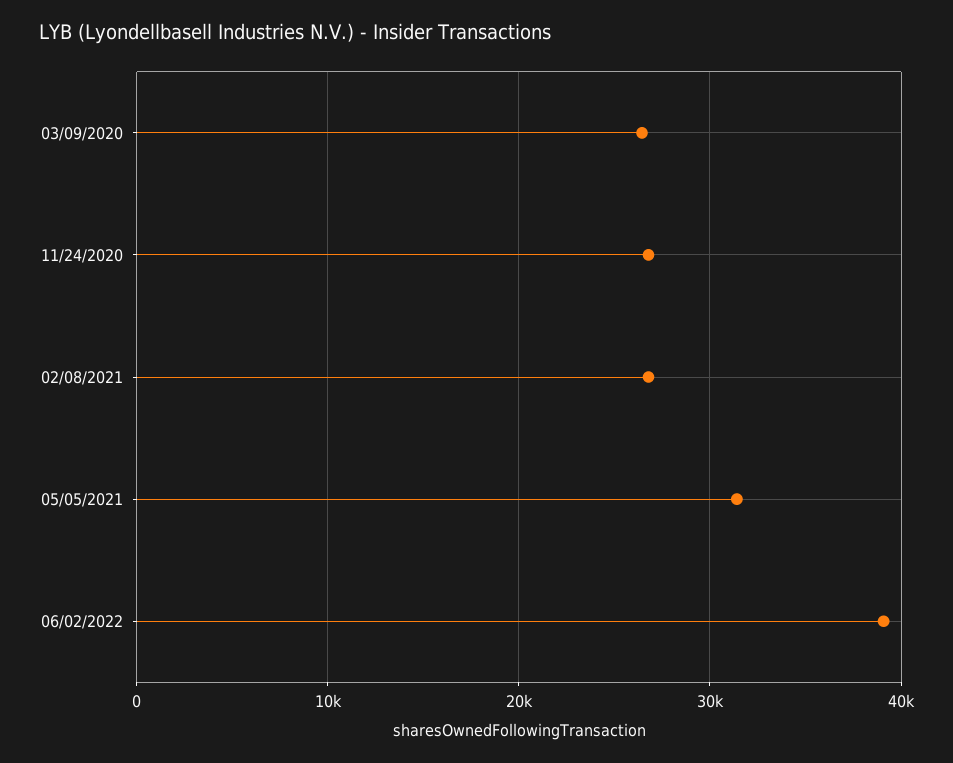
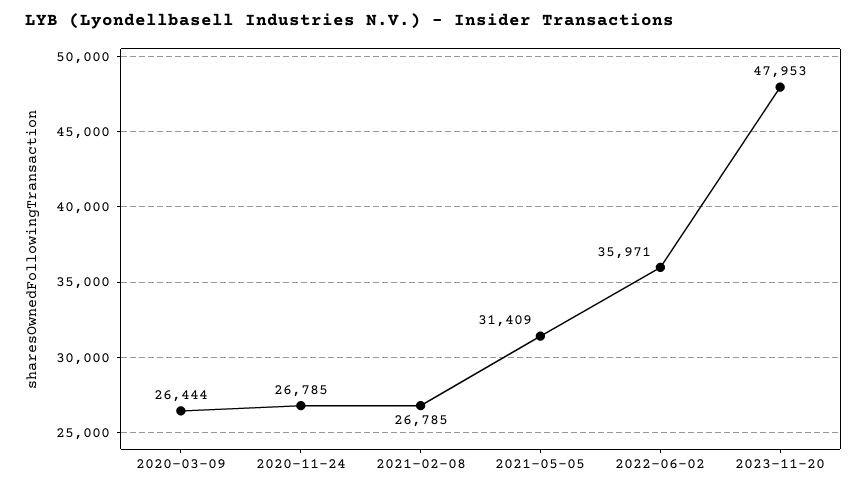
06/02/2022: 39000 -> 35971
2023-11-20: none -> 47953

